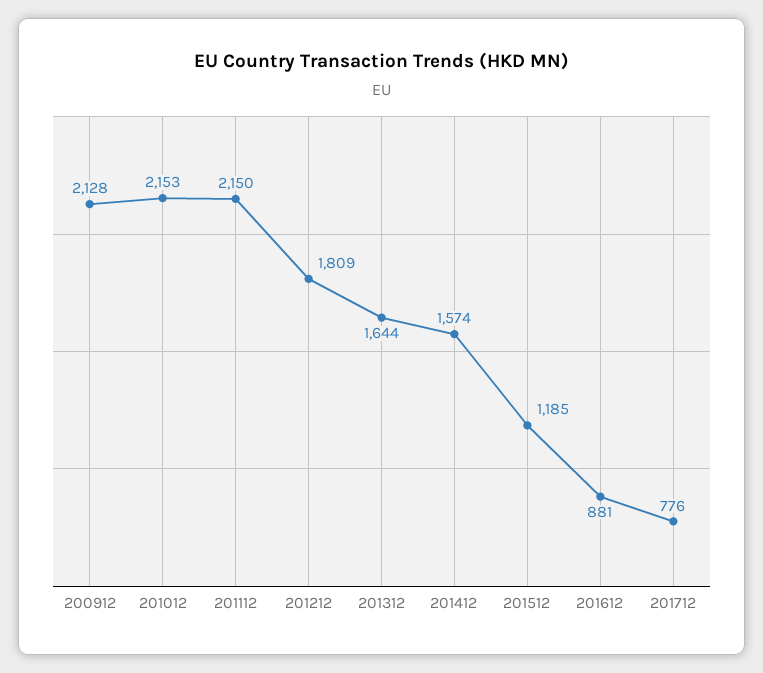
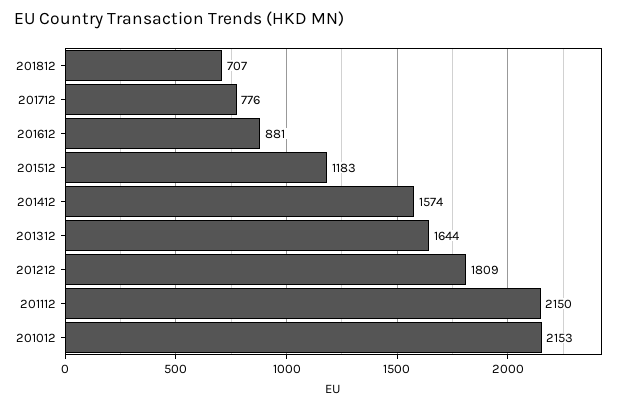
200912: 2128 -> none
201512: 1185 -> 1183
201812: none -> 707

